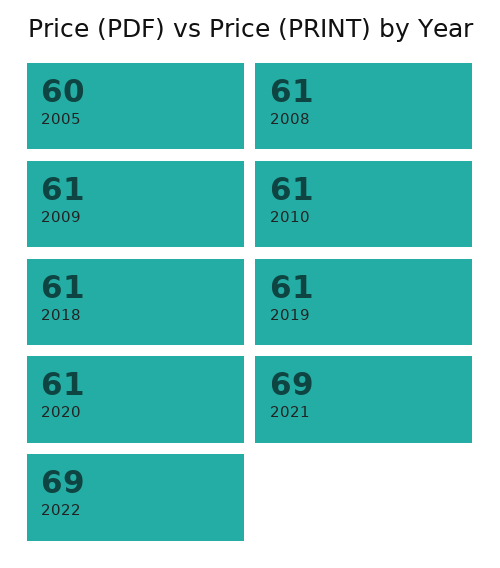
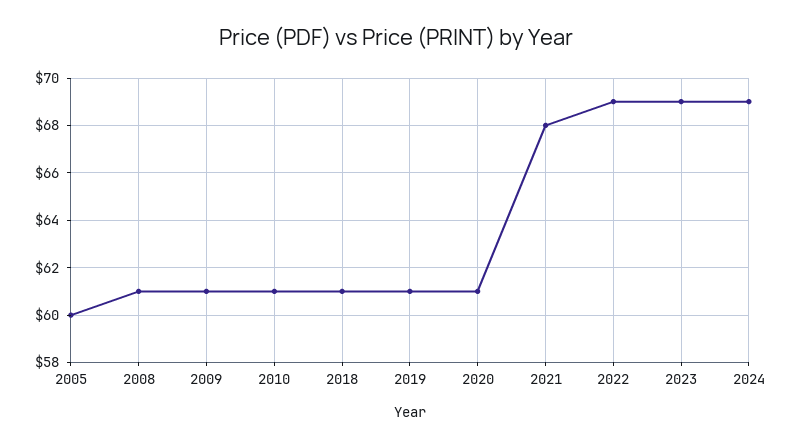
2021: 69 -> 68
2023: none -> 69
2024: none -> 69

